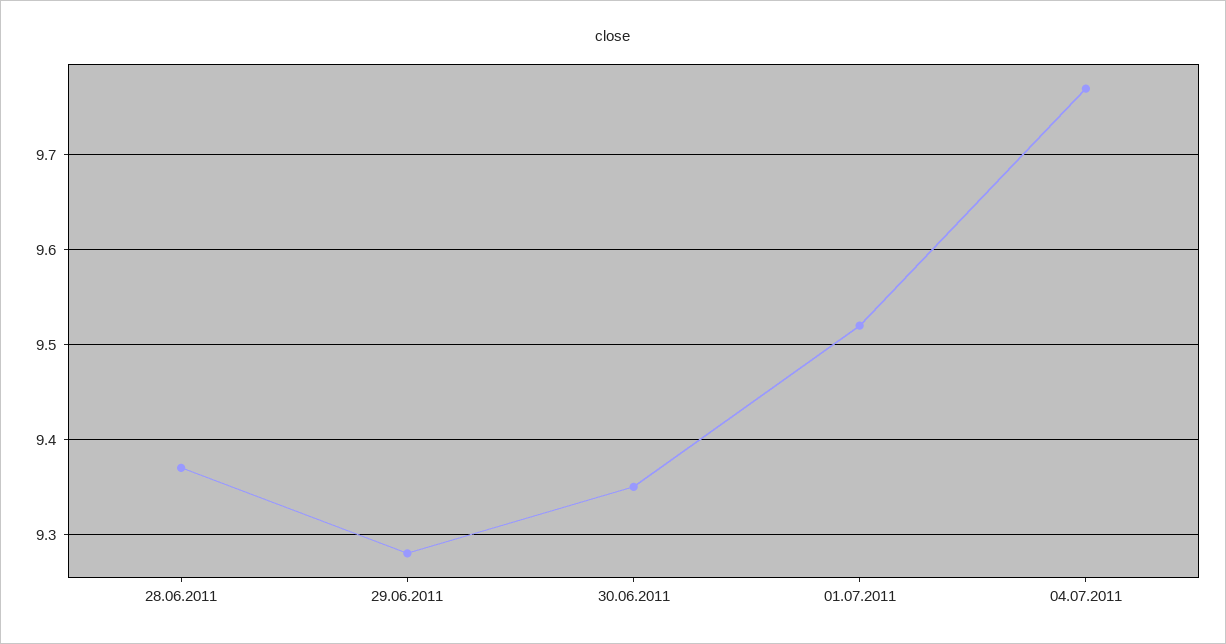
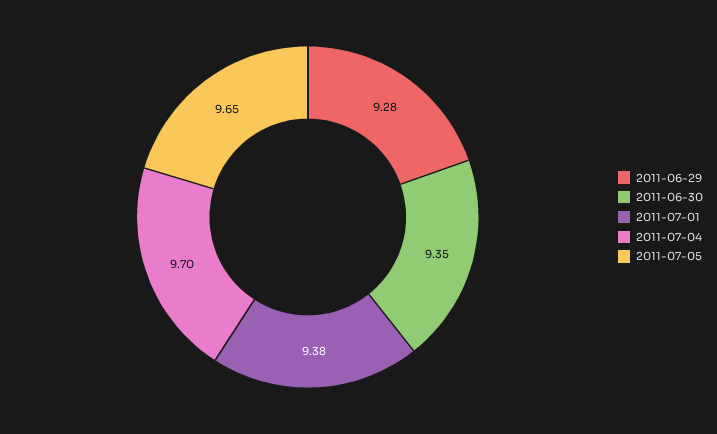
28.06.2011: 9.37 -> none
01.07.2011: 9.52 -> 9.38
04.07.2011: 9.77 -> 9.7
2011-07-05: none -> 9.65

